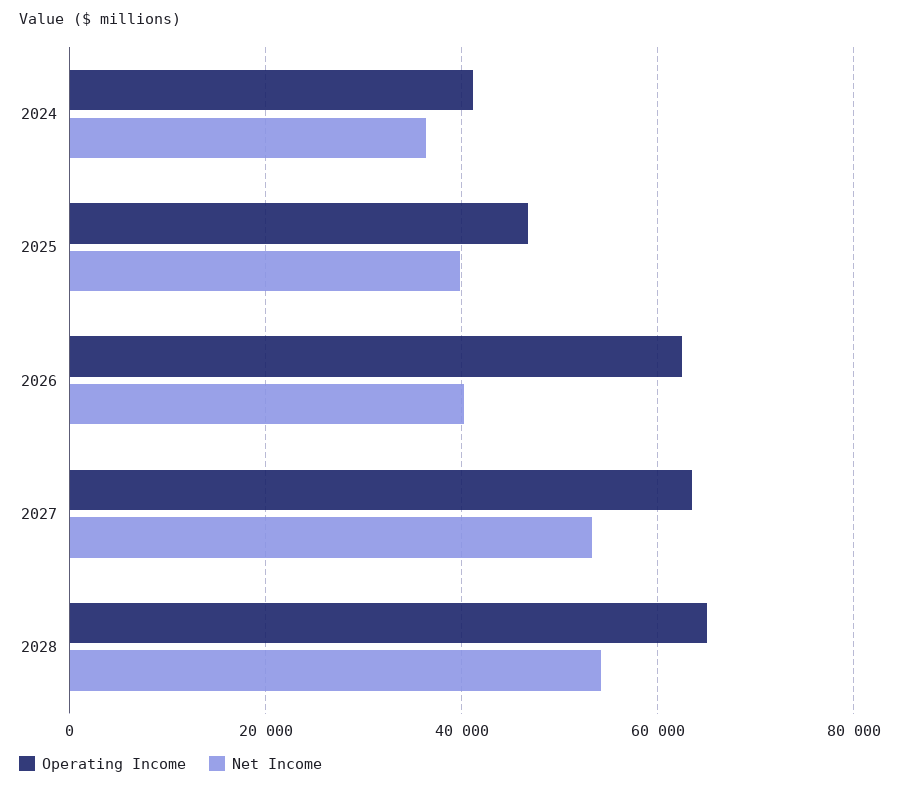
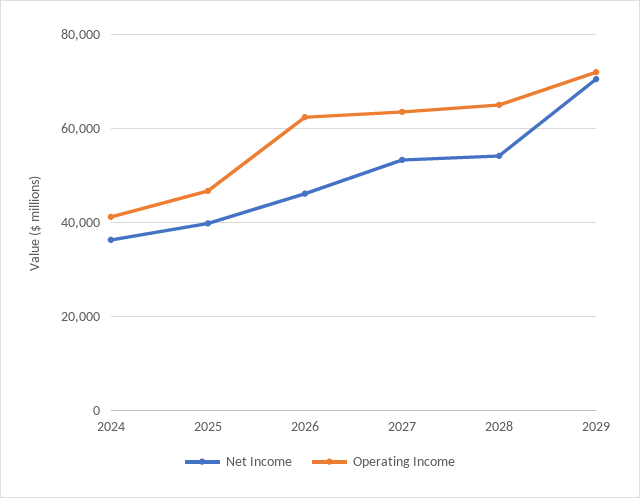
Net Income, 2026: 40000 -> 46000
Net Income, 2029: none -> 70000
Operating Income, 2029: none -> 72000

